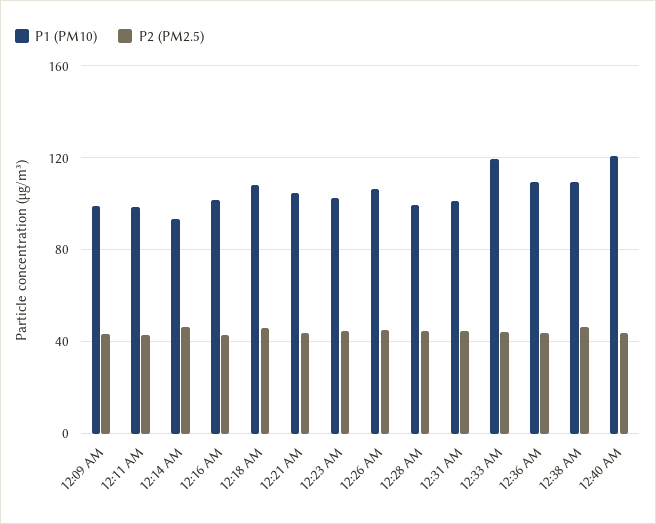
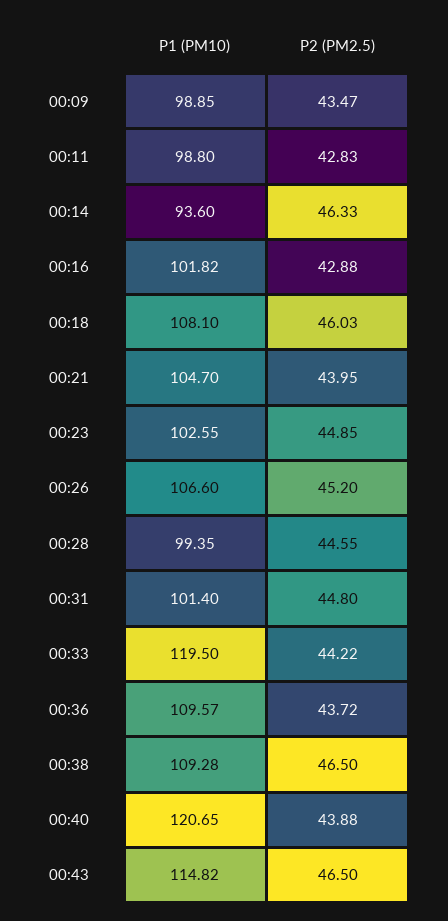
P1 (PM10), 00:43: none -> 114.82
P2 (PM2.5), 00:43: none -> 46.5

